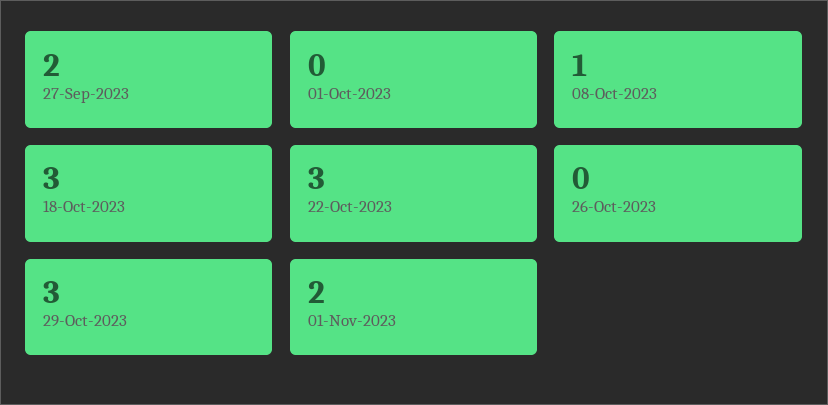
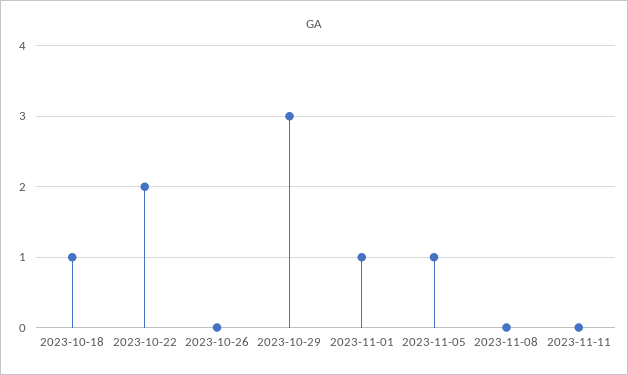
27-Sep-2023: 2 -> none
01-Oct-2023: 0 -> none
08-Oct-2023: 1 -> none
18-Oct-2023: 3 -> 1
22-Oct-2023: 3 -> 2
01-Nov-2023: 2 -> 1
2023-11-05: none -> 1
2023-11-08: none -> 0
2023-11-11: none -> 0

